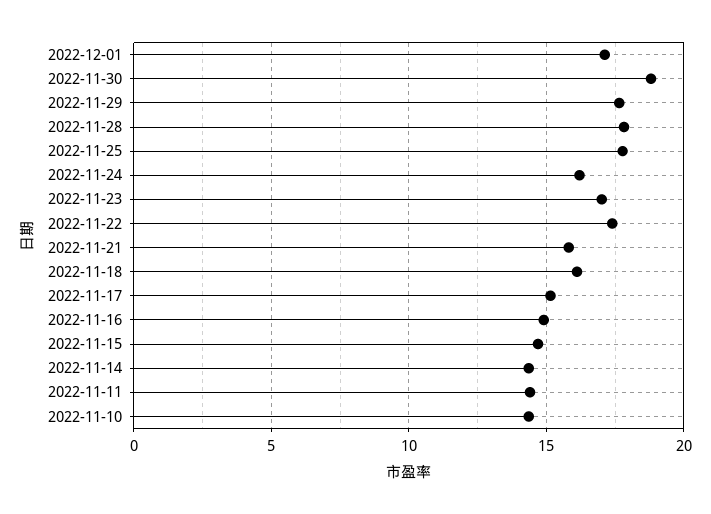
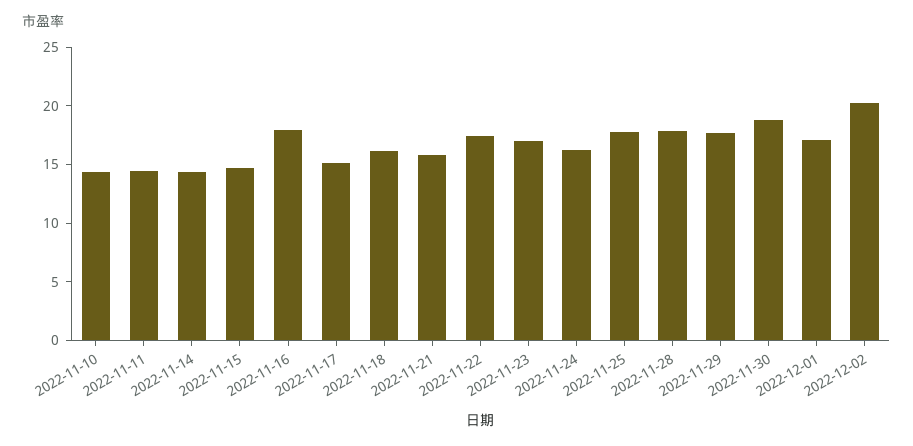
2022-11-16: 15 -> 18
2022-12-02: none -> 20

